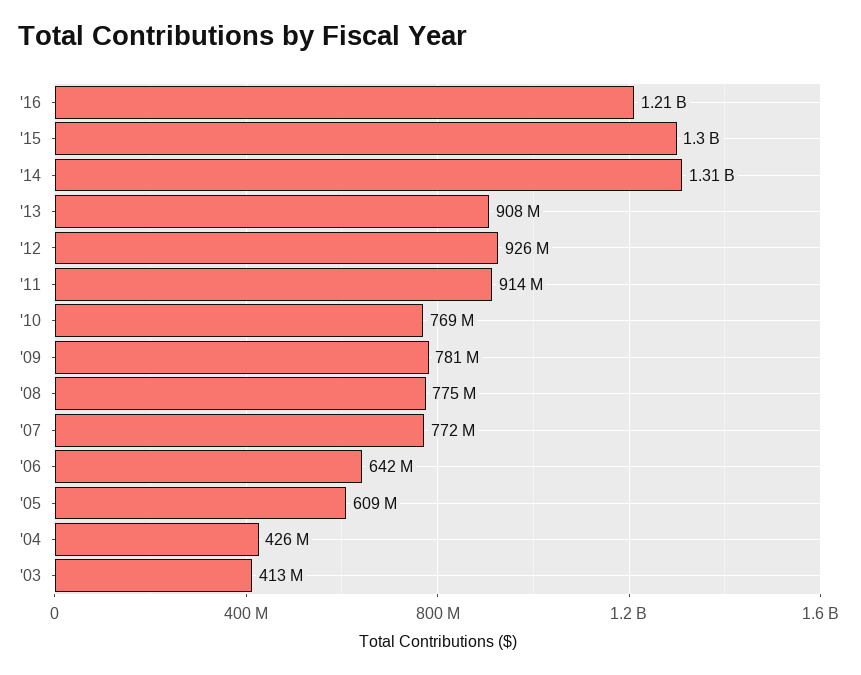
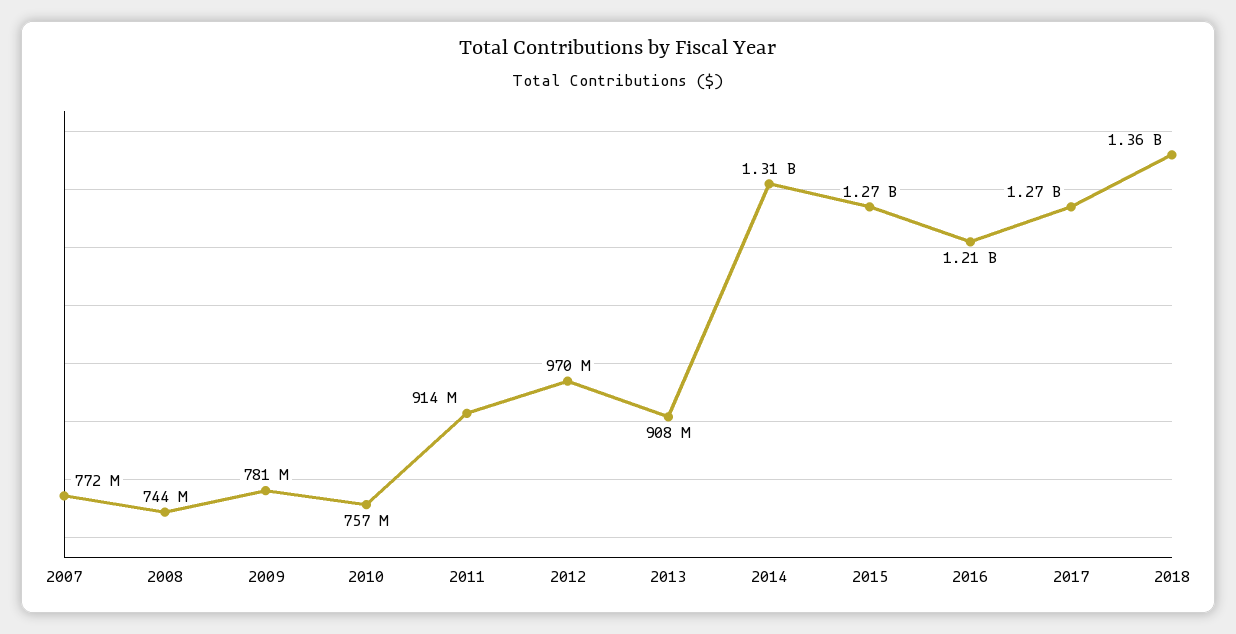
'15: 1300000000 -> 1270000000
'12: 926000000 -> 970000000
'10: 769000000 -> 757000000
'08: 775000000 -> 744000000
'06: 642000000 -> none
'05: 609000000 -> none
'04: 426000000 -> none
'03: 413000000 -> none
2017: none -> 1270000000
2018: none -> 1360000000

